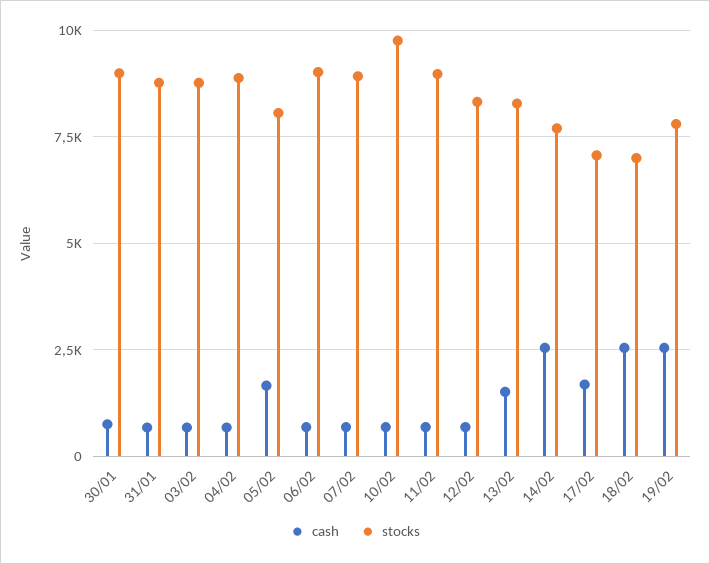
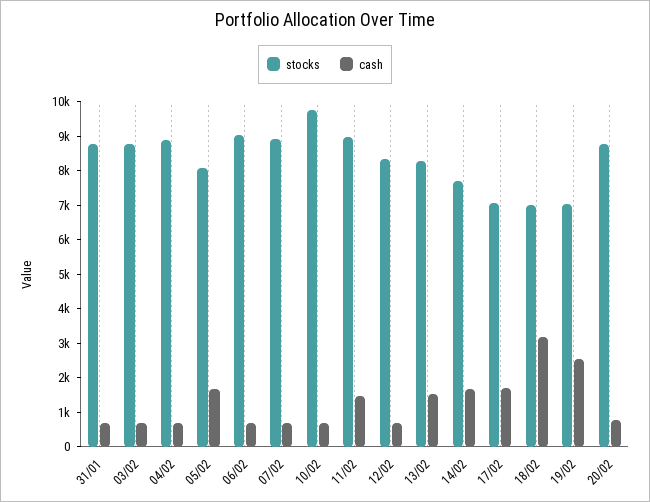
cash, 30/01: 750 -> none
stocks, 30/01: 9000 -> none
cash, 11/02: 750 -> 1500
cash, 14/02: 2500 -> 1750
cash, 18/02: 2500 -> 3250
stocks, 19/02: 7750 -> 7000
stocks, 20/02: none -> 8750
cash, 20/02: none -> 750

